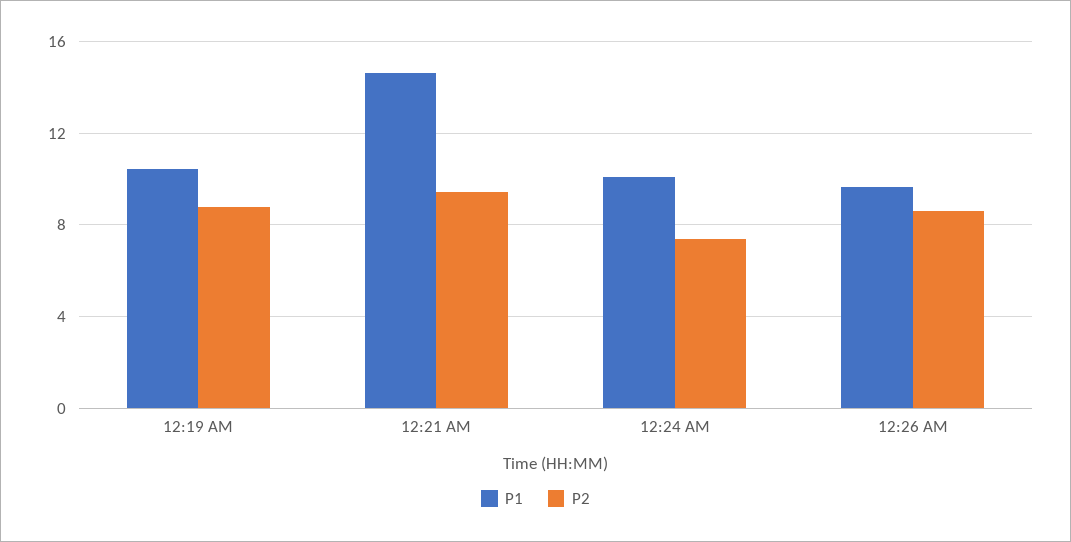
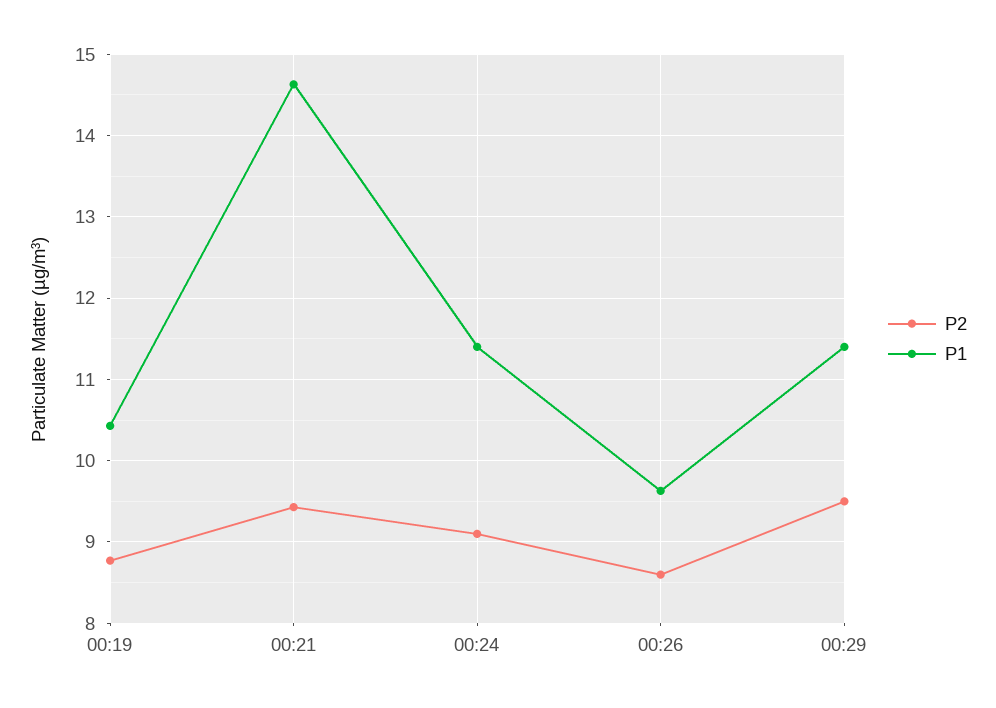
P1, 12:24 AM: 10 -> 11.4
P2, 12:24 AM: 7.5 -> 9.1
P2, 00:29: none -> 9.5
P1, 00:29: none -> 11.4

